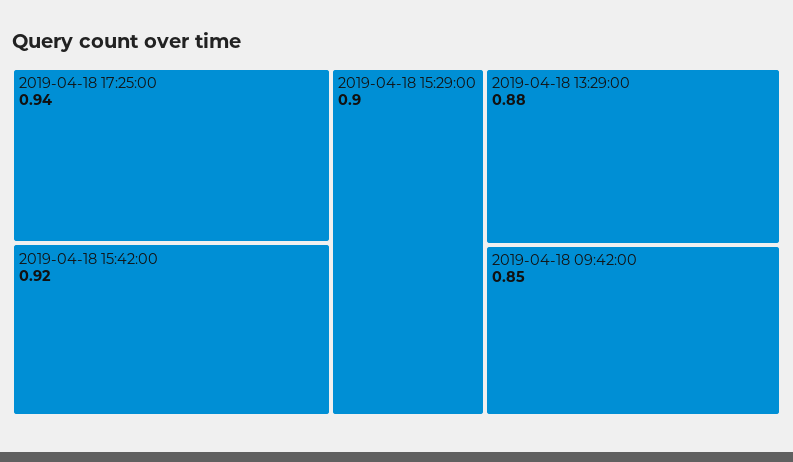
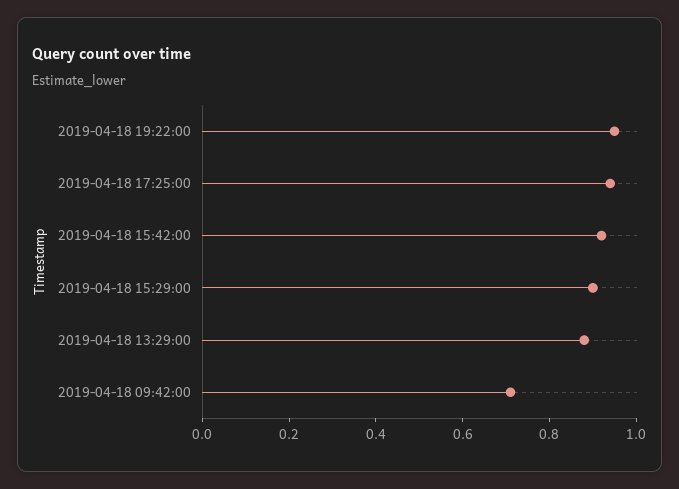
2019-04-18 09:42:00: 0.85 -> 0.7
2019-04-18 19:22:00: none -> 0.95

